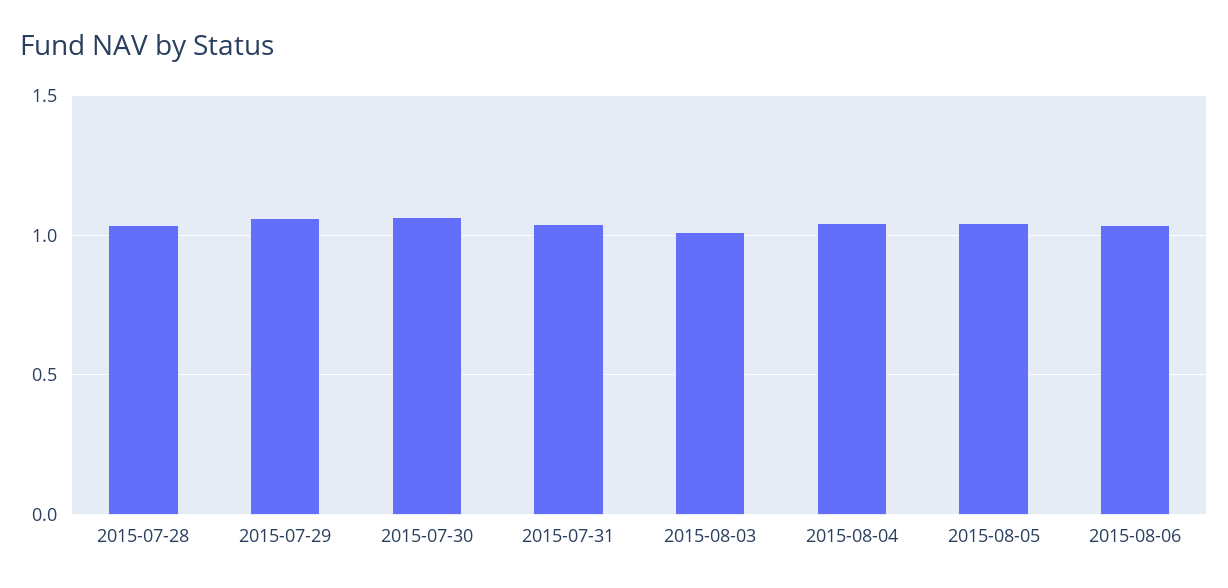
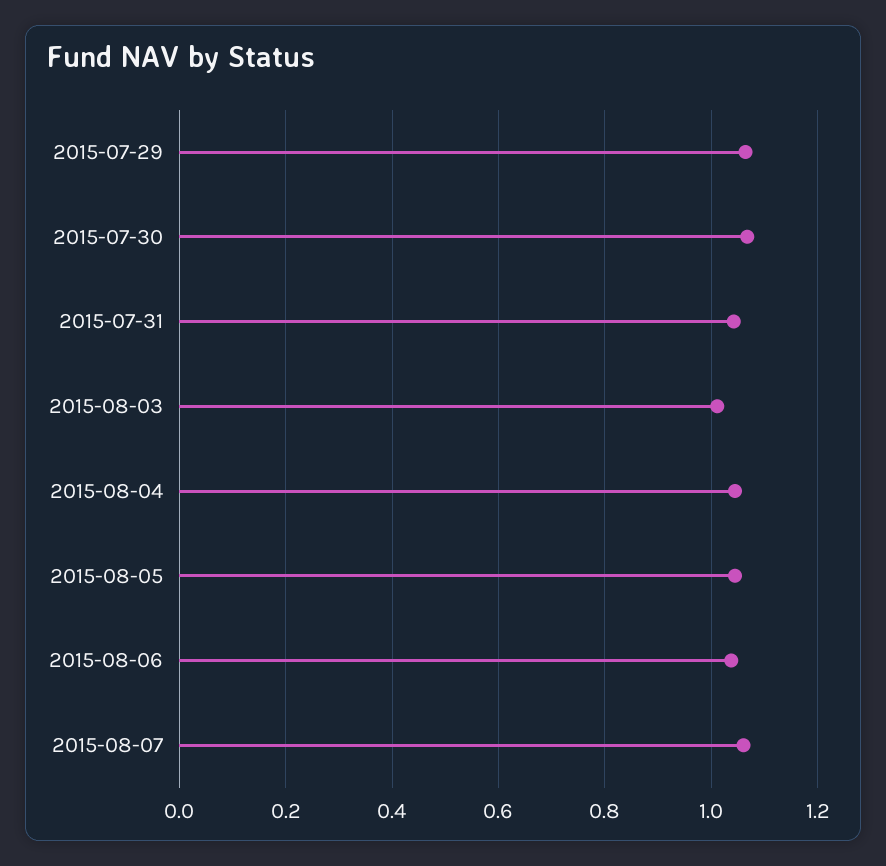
2015-07-28: 1.05 -> none
2015-08-07: none -> 1.06

